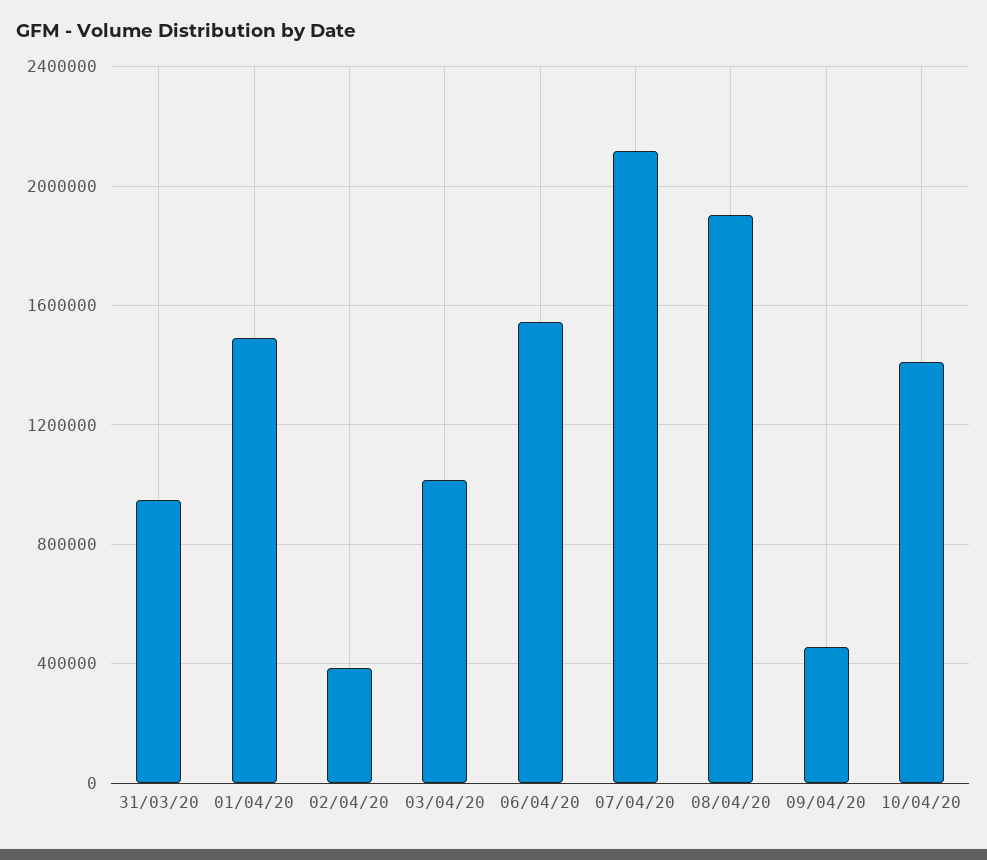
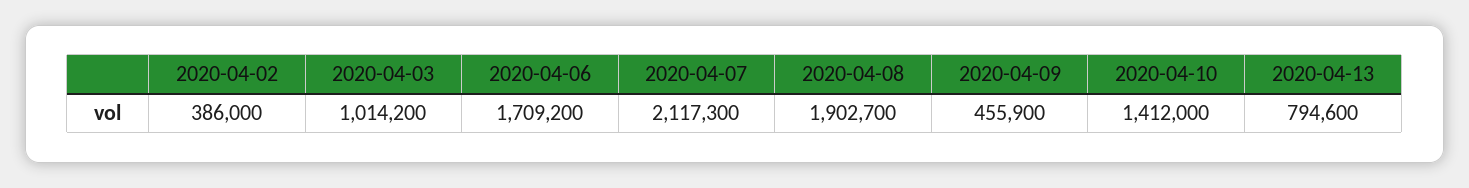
31/03/20: 950000 -> none
01/04/20: 1500000 -> none
06/04/20: 1550000 -> 1709200
2020-04-13: none -> 794600

